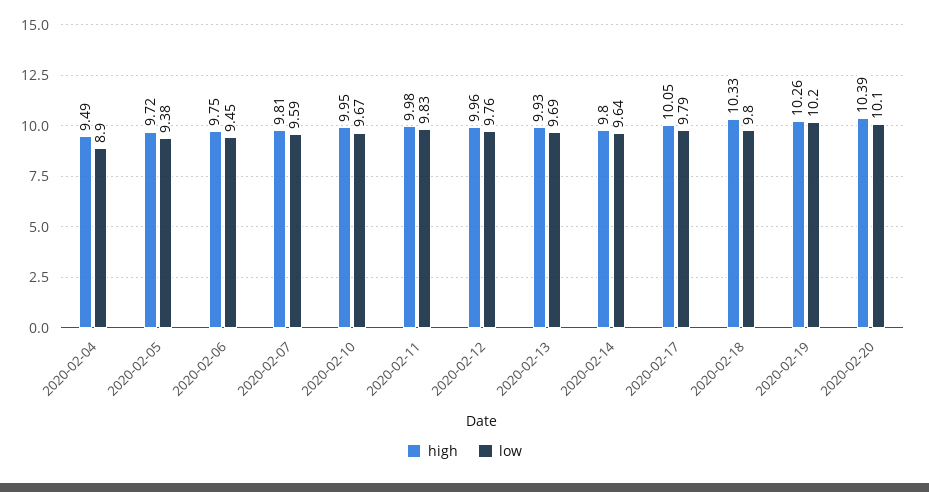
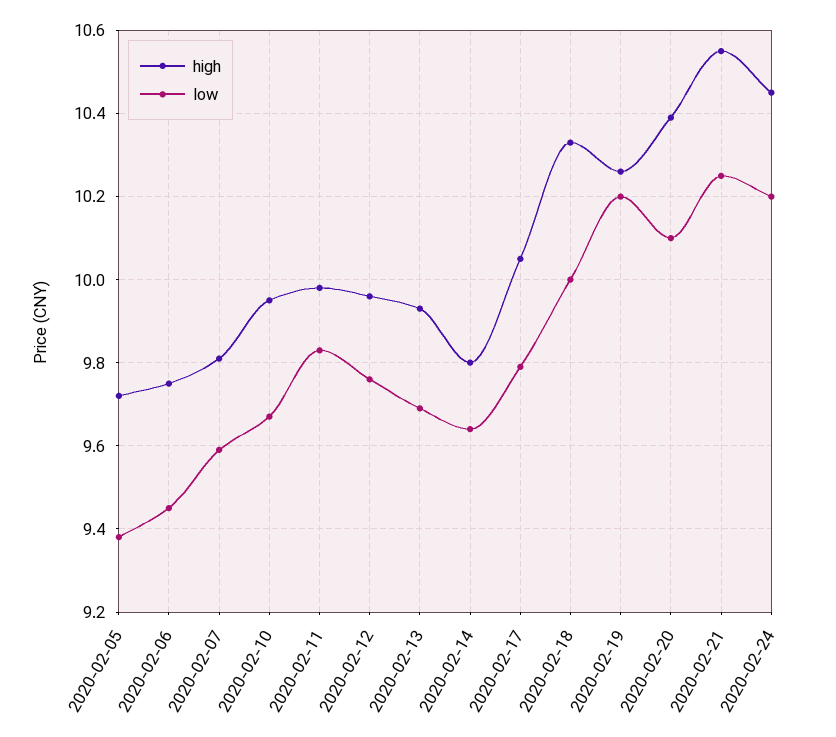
high, 2020-02-04: 9.49 -> none
low, 2020-02-04: 8.9 -> none
low, 2020-02-18: 9.8 -> 10
high, 2020-02-21: none -> 10.55
low, 2020-02-21: none -> 10.25
high, 2020-02-24: none -> 10.45
low, 2020-02-24: none -> 10.2

